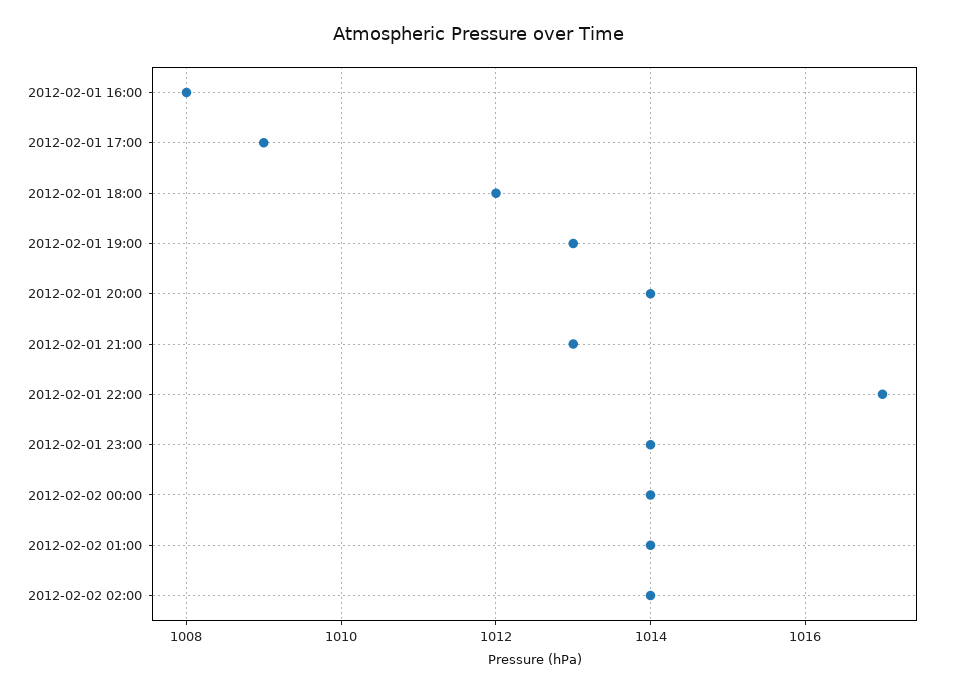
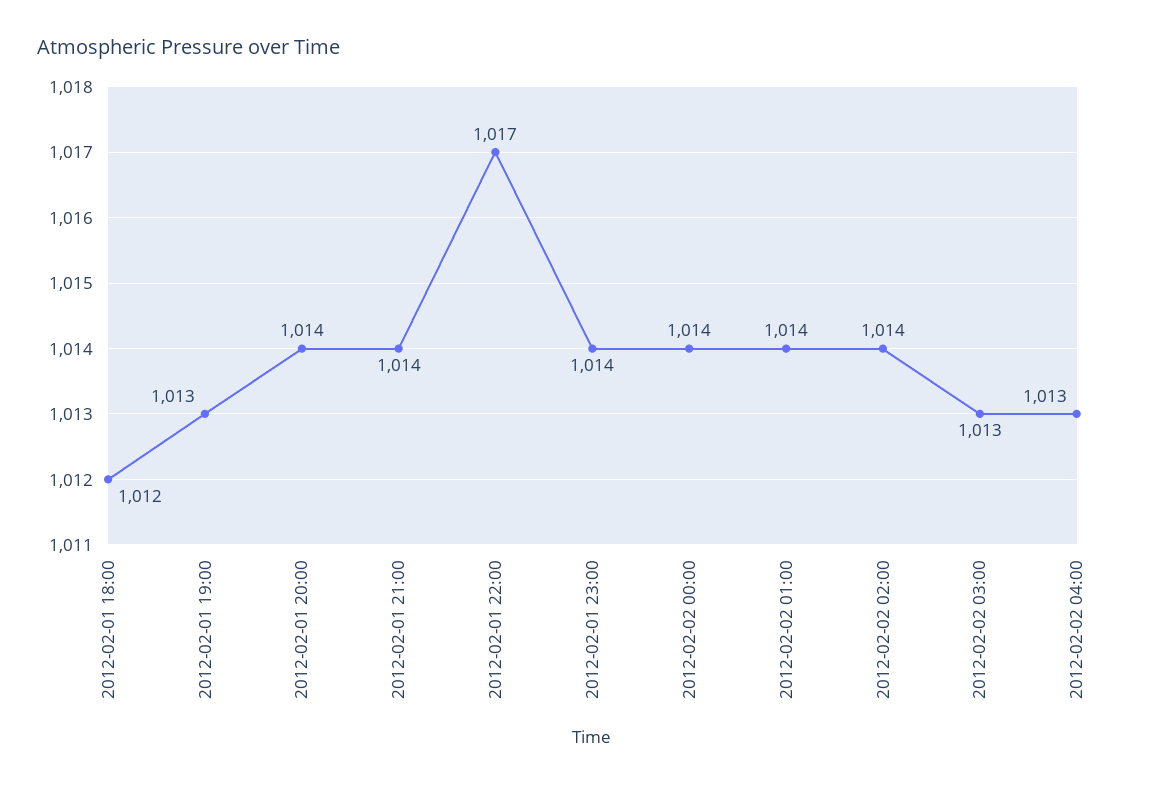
2012-02-01 16:00: 1008 -> none
2012-02-01 17:00: 1009 -> none
2012-02-01 21:00: 1013 -> 1014
2012-02-02 03:00: none -> 1013
2012-02-02 04:00: none -> 1013

